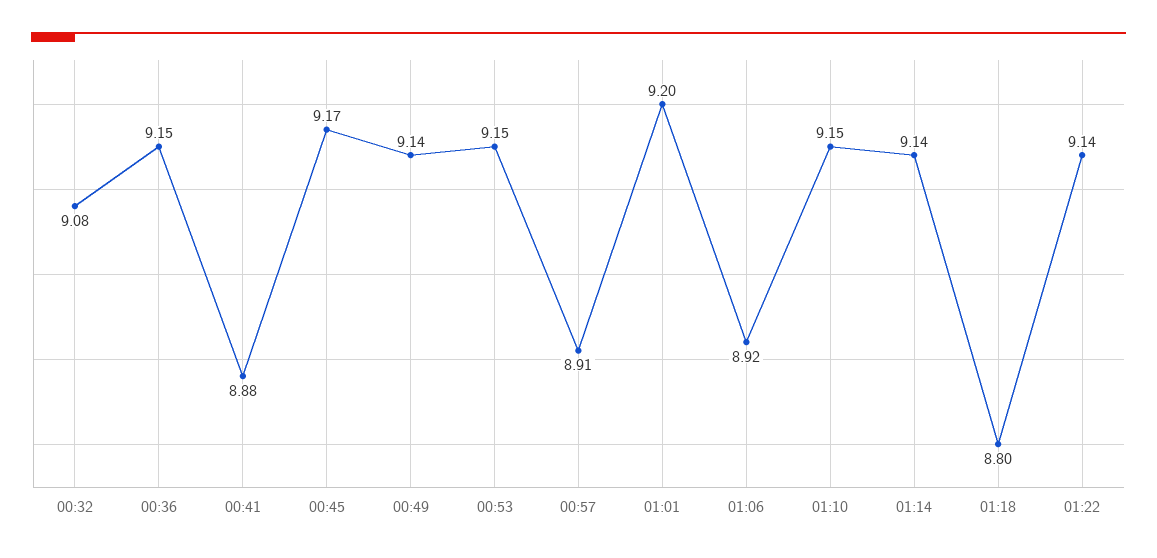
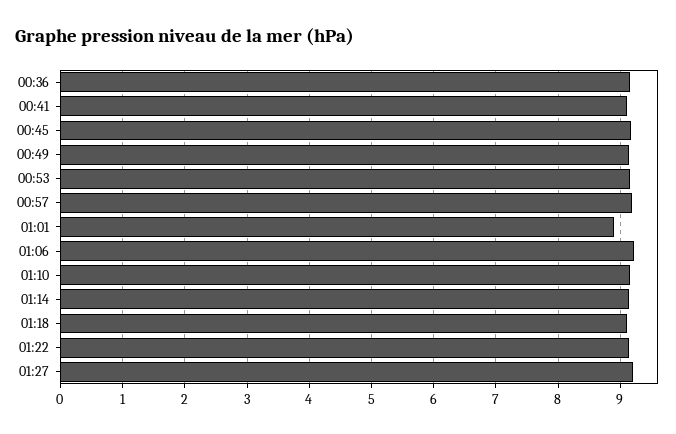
00:32: 9.08 -> none
00:41: 8.88 -> 9.1
00:57: 8.91 -> 9.2
01:01: 9.2 -> 8.9
01:06: 8.92 -> 9.2
01:18: 8.8 -> 9.1
01:27: none -> 9.2

